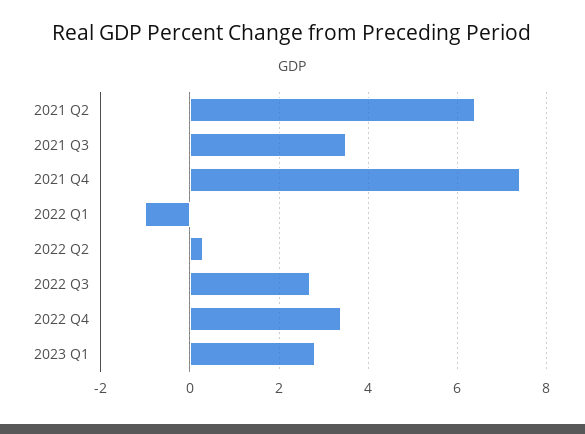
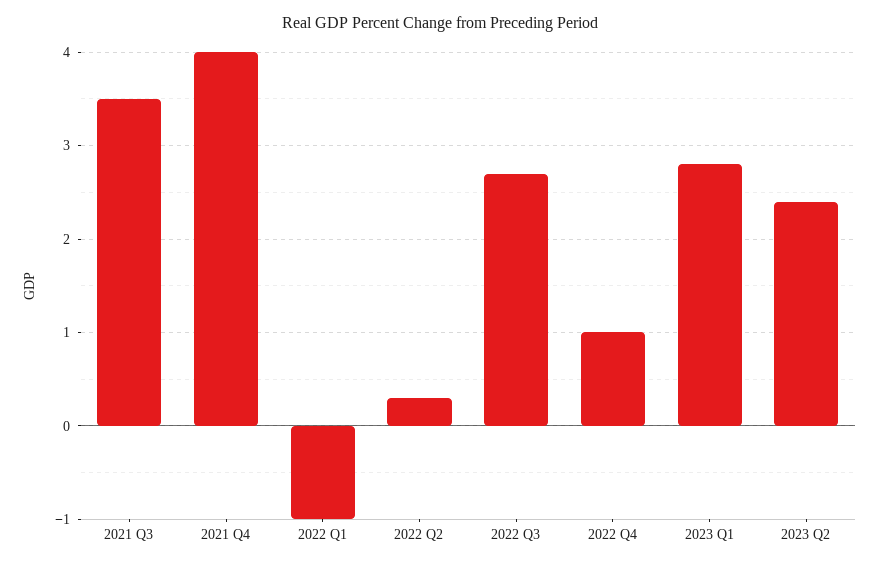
2021 Q2: 6.5 -> none
2021 Q4: 7.5 -> 4
2022 Q4: 3.5 -> 1
2023 Q2: none -> 2.4

